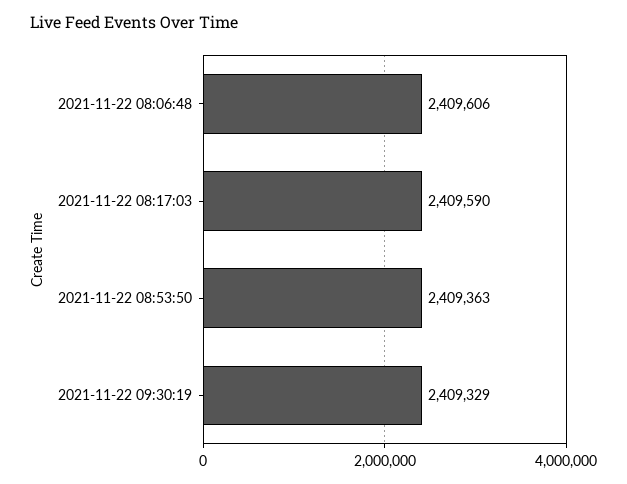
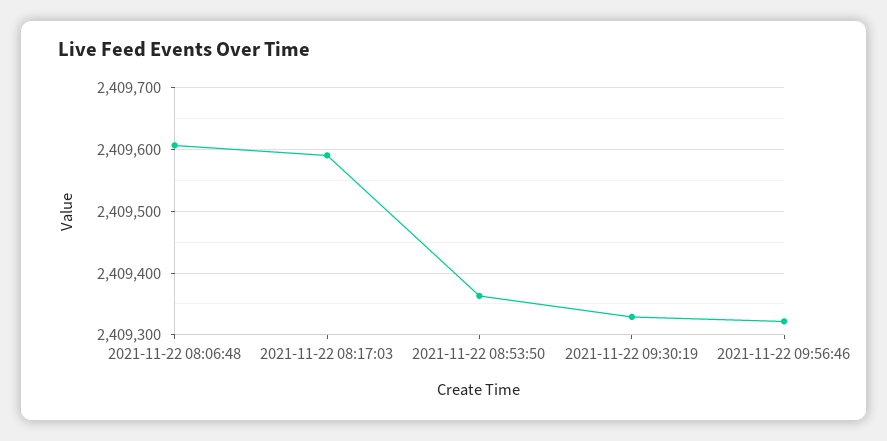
2021-11-22 09:56:46: none -> 2409320

